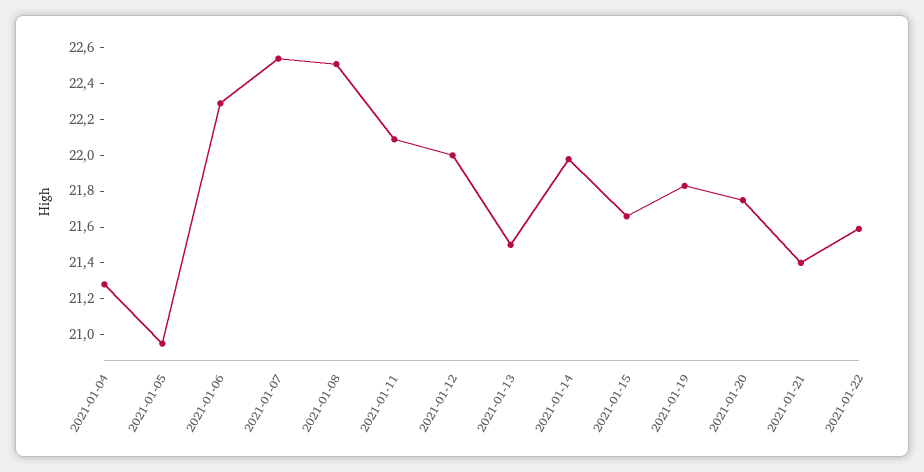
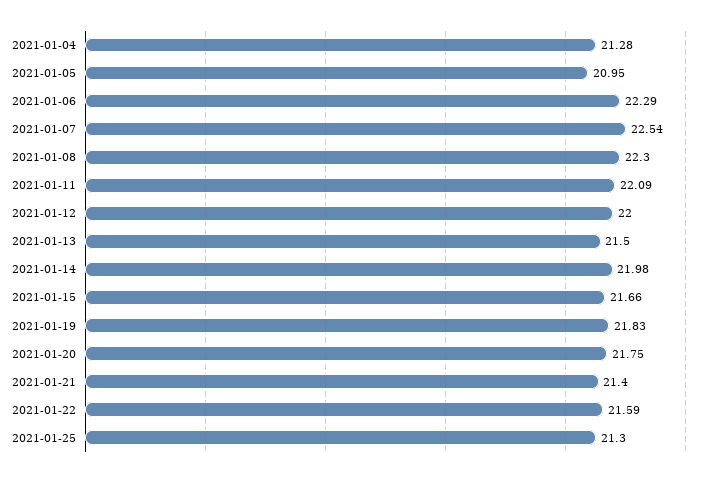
2021-01-08: 22.5 -> 22.3
2021-01-25: none -> 21.3

